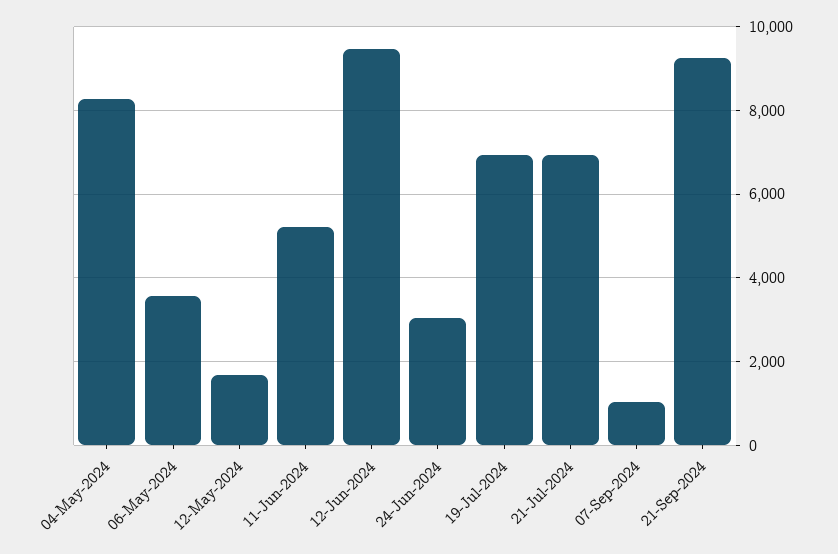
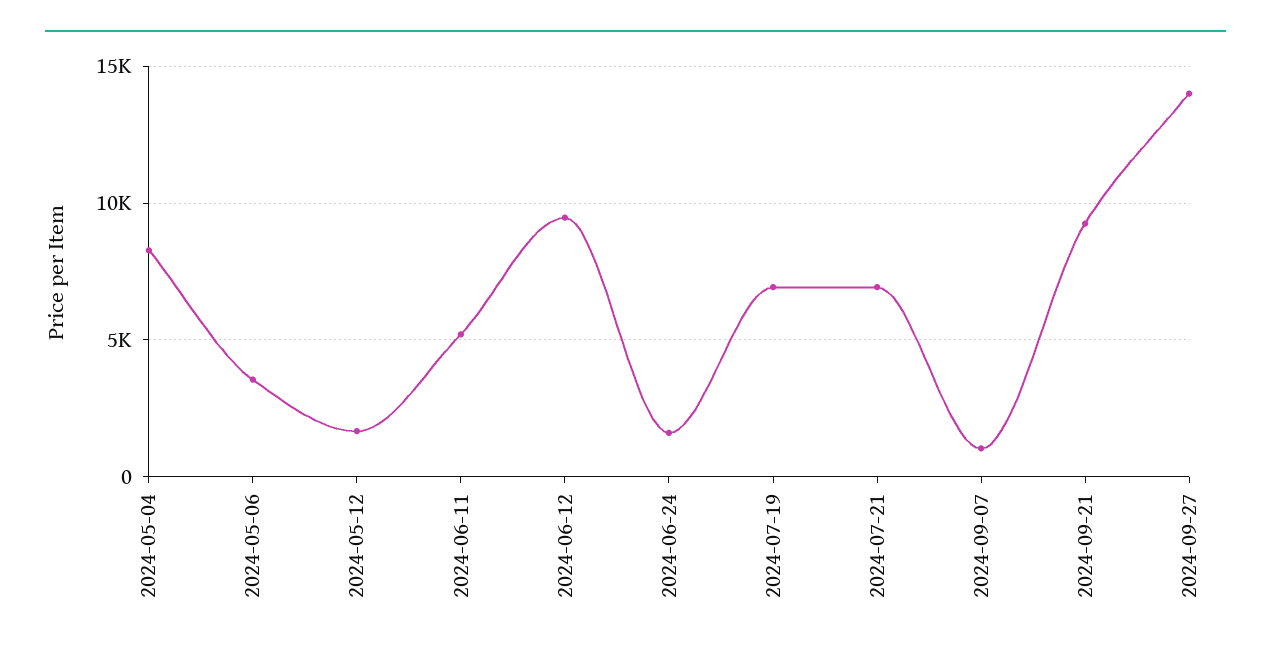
24-Jun-2024: 3000 -> 1500
2024-09-27: none -> 14000

